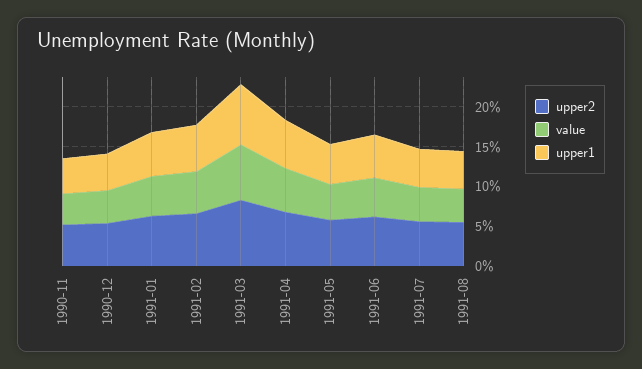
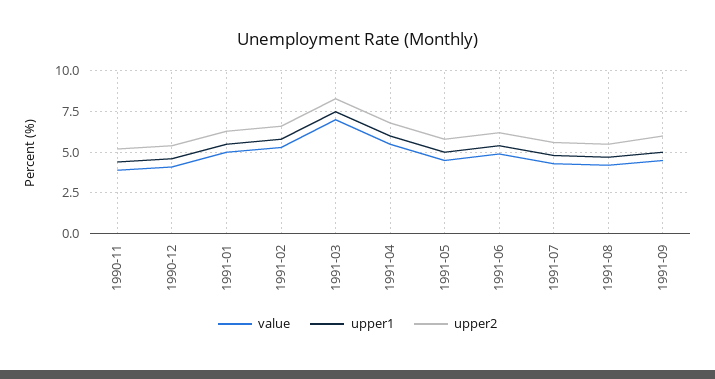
value, 1991-09: none -> 4.5
upper1, 1991-09: none -> 5
upper2, 1991-09: none -> 6

